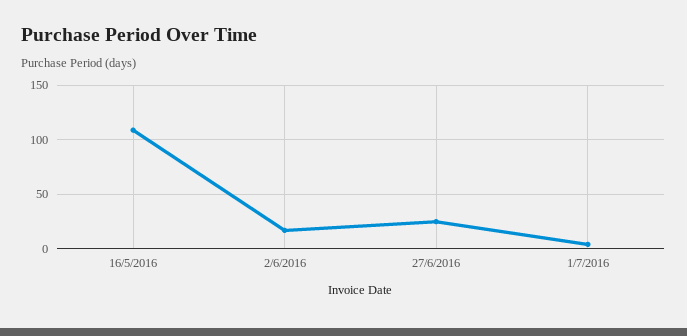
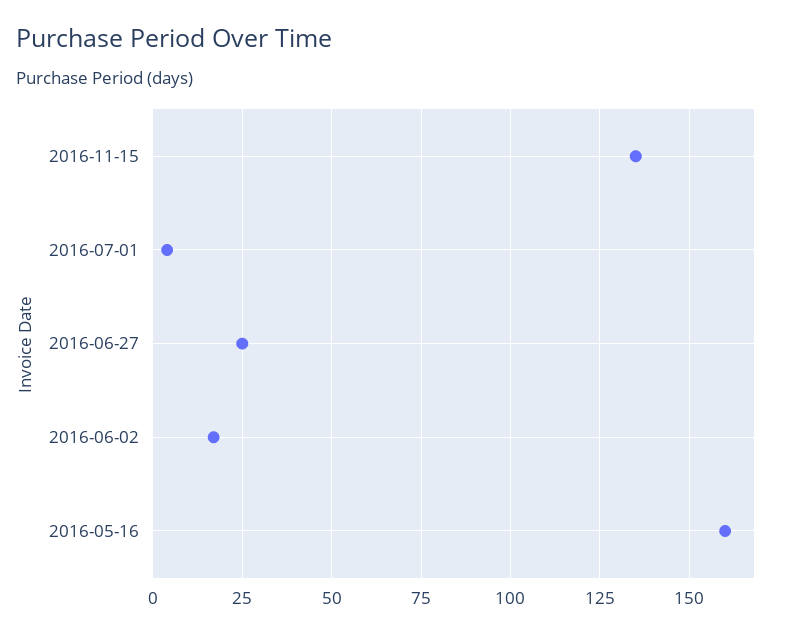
16/5/2016: 110 -> 160
2016-11-15: none -> 135

